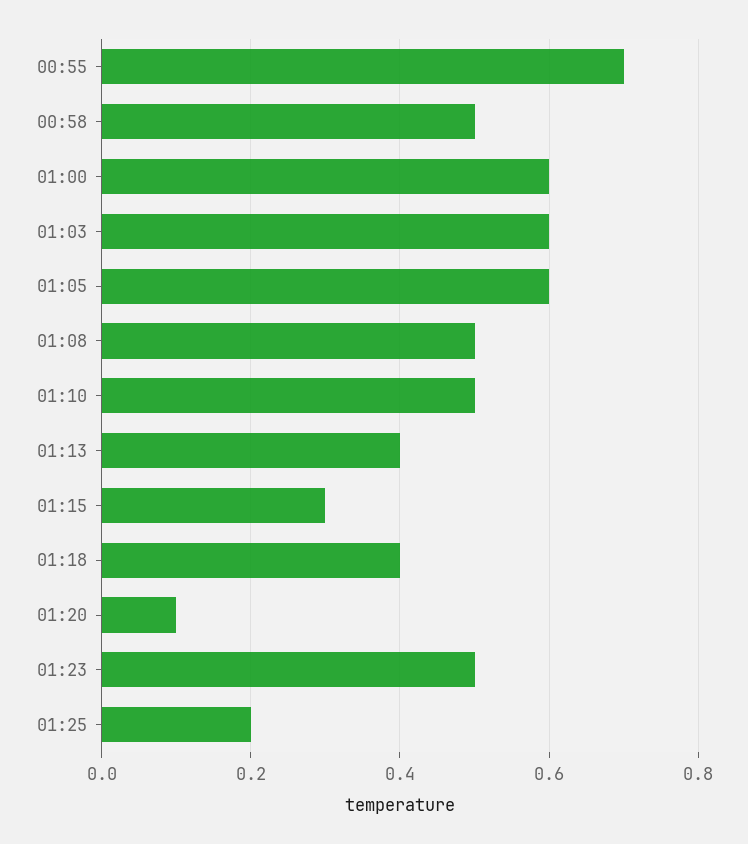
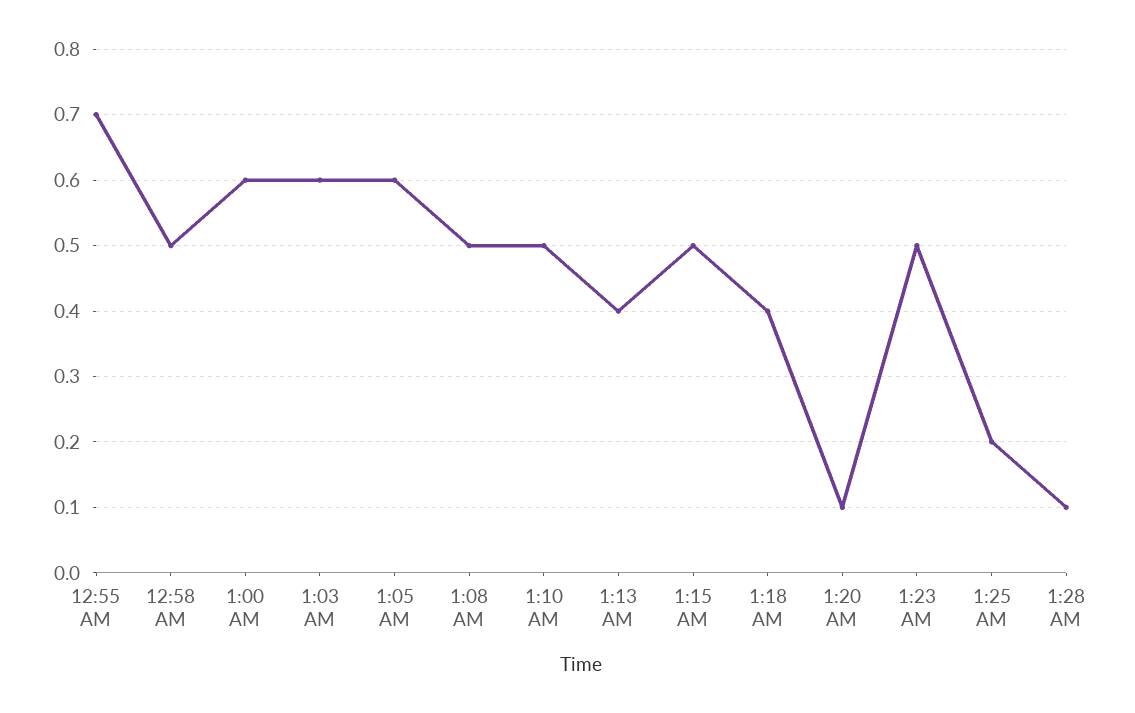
01:15: 0.3 -> 0.5
1:28 AM: none -> 0.1

